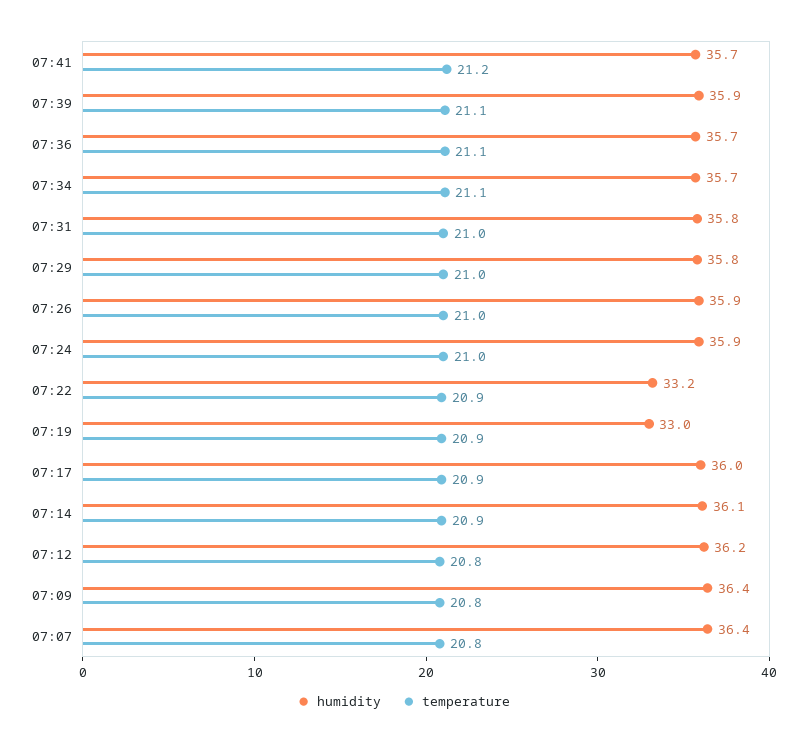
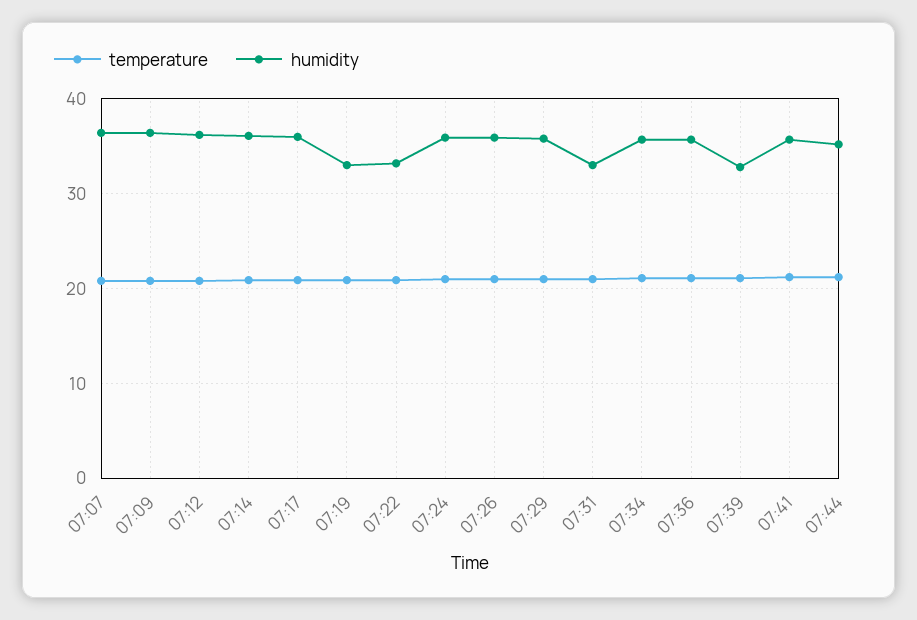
humidity, 07:39: 35.9 -> 33
humidity, 07:31: 35.8 -> 33
temperature, 07:44: none -> 21
humidity, 07:44: none -> 35

